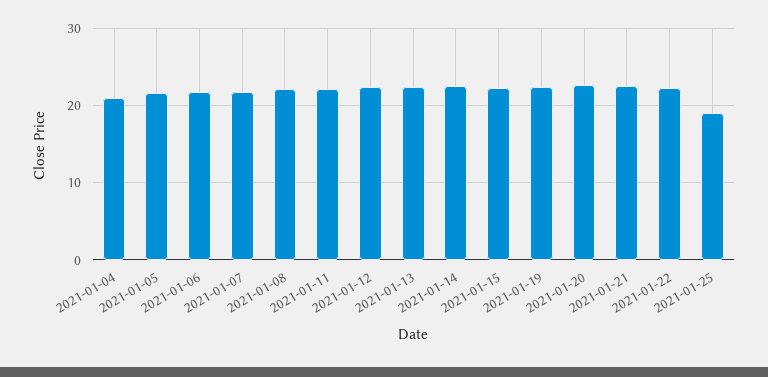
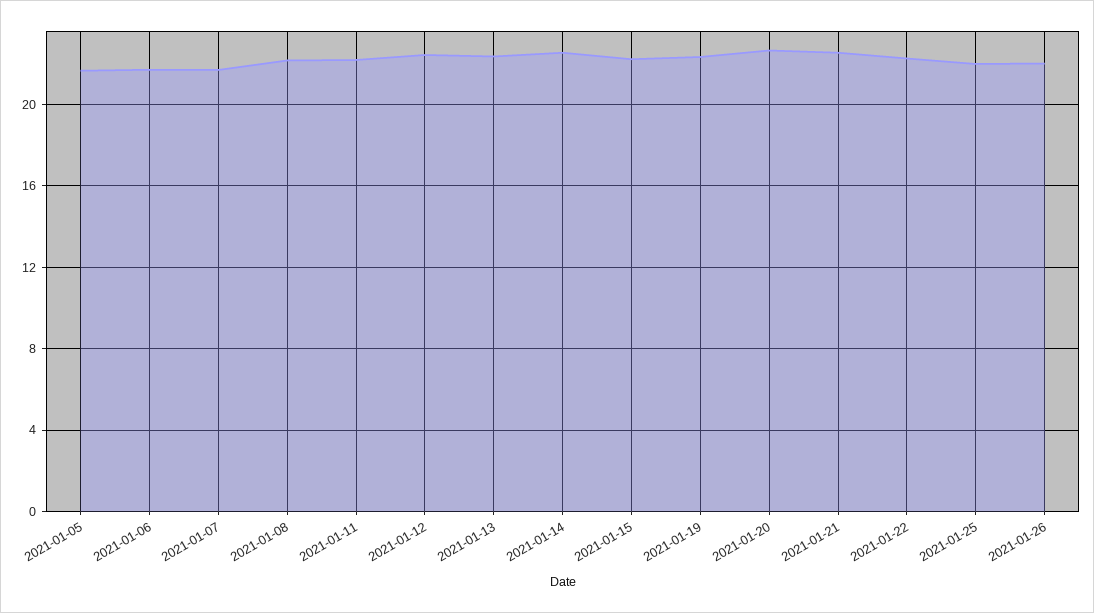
2021-01-04: 21 -> none
2021-01-25: 19 -> 22
2021-01-26: none -> 22

